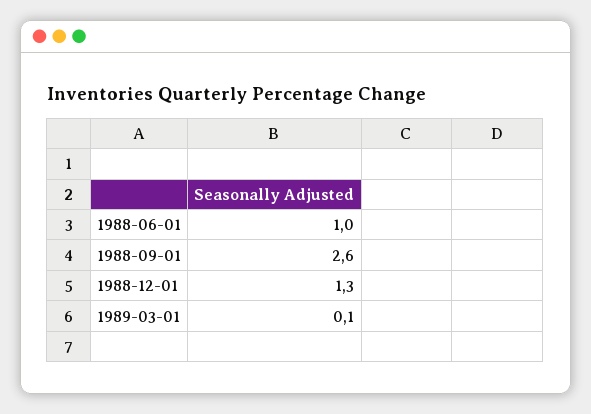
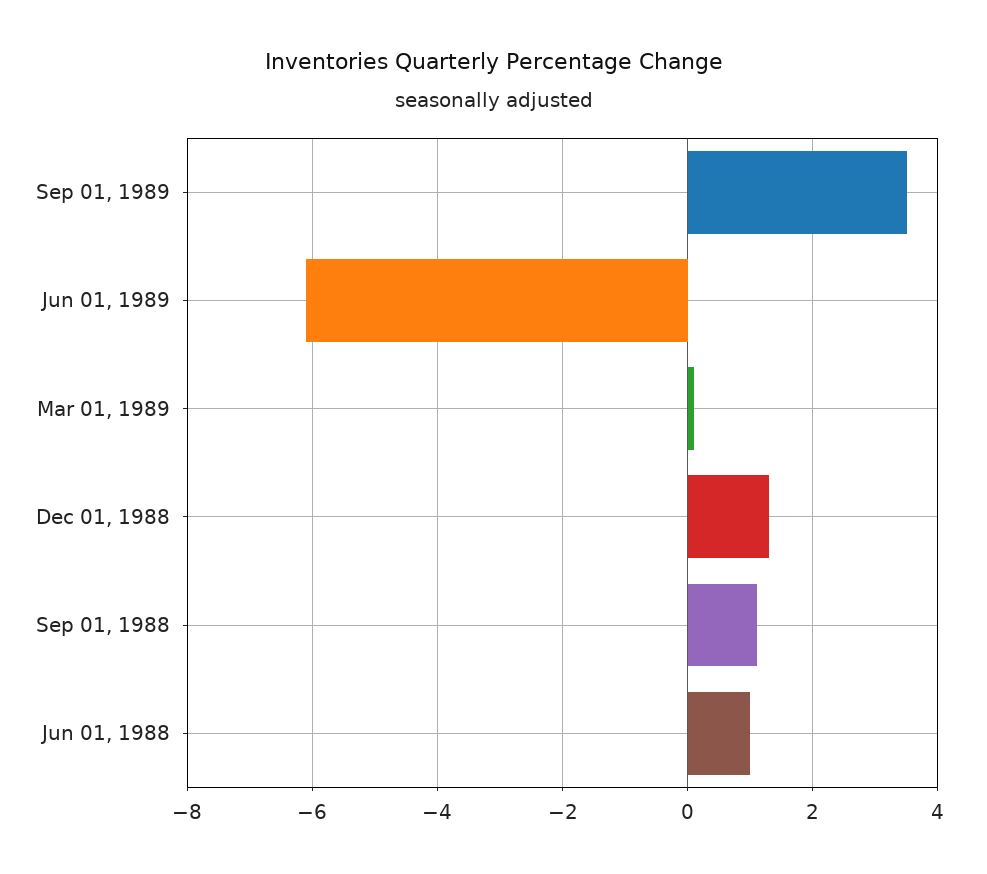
1988-09-01: 2.6 -> 1
Sep 01, 1989: none -> 3.5
Jun 01, 1989: none -> -6

